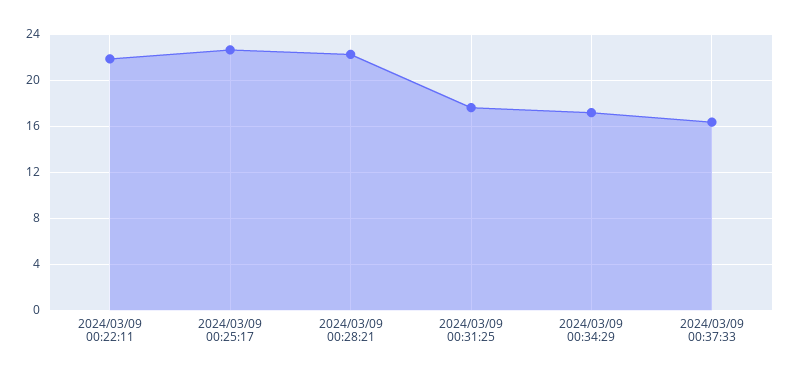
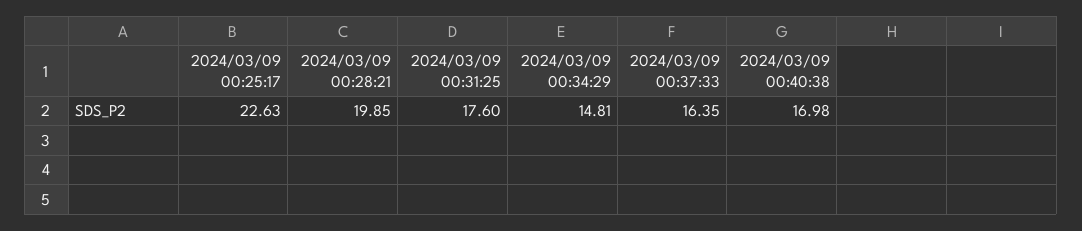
2024/03/09 00:22:11: 22 -> none
2024/03/09 00:28:21: 22 -> 19.85
2024/03/09 00:34:29: 17 -> 14.81
2024/03/09 00:40:38: none -> 16.98

